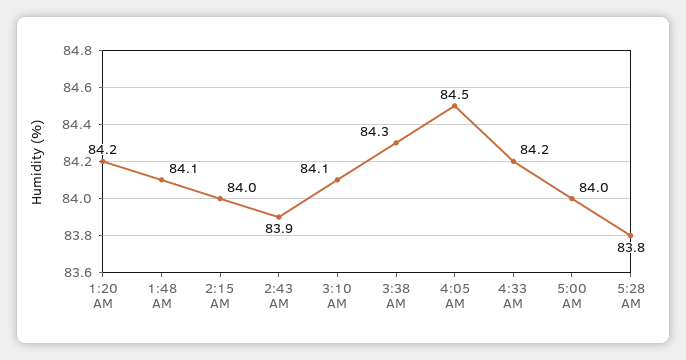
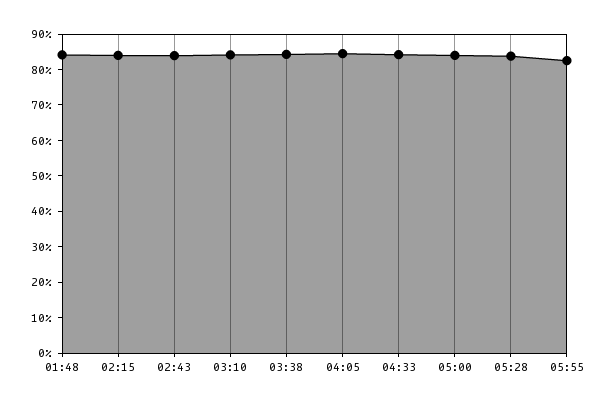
1:20 AM: 84.2 -> none
05:55: none -> 82.5

